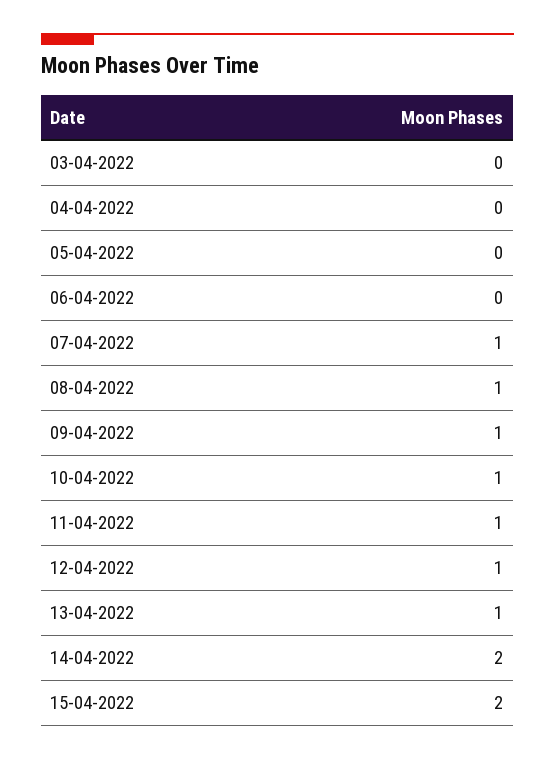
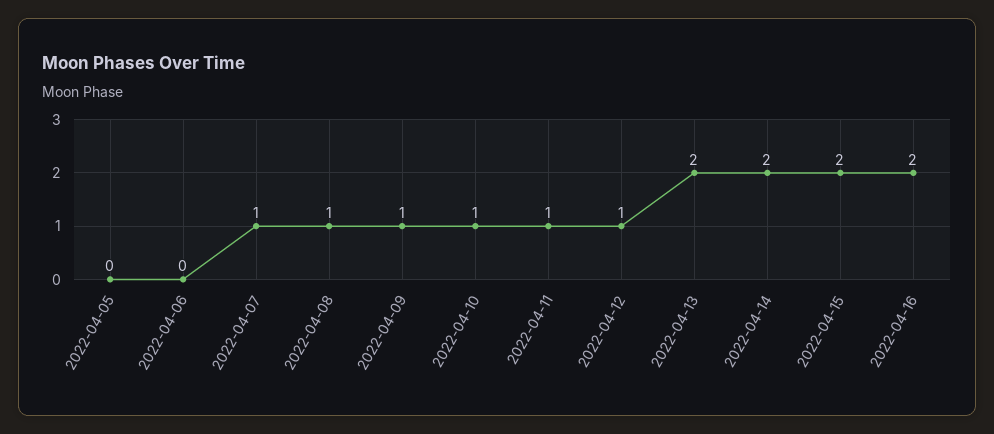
03-04-2022: 0 -> none
04-04-2022: 0 -> none
13-04-2022: 1 -> 2
2022-04-16: none -> 2

